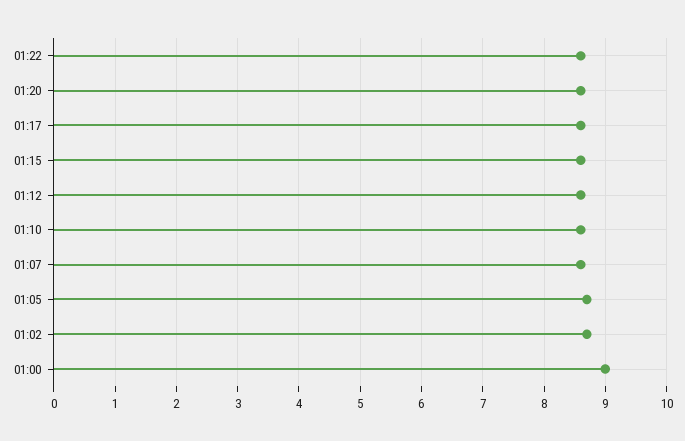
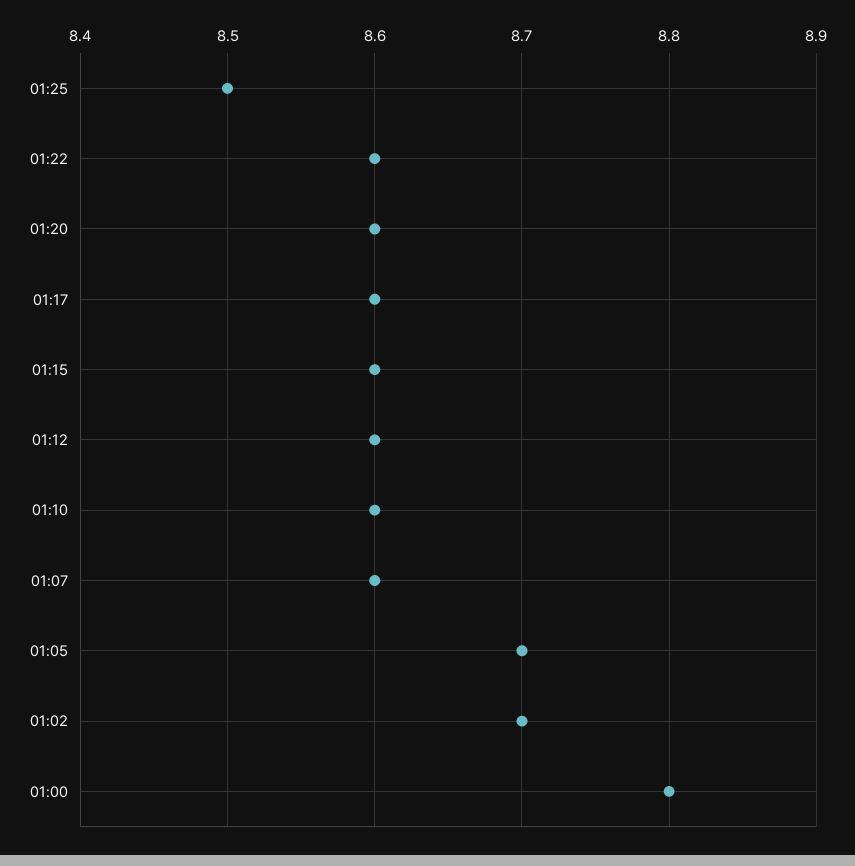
01:00: 9 -> 8.8
01:25: none -> 8.5

